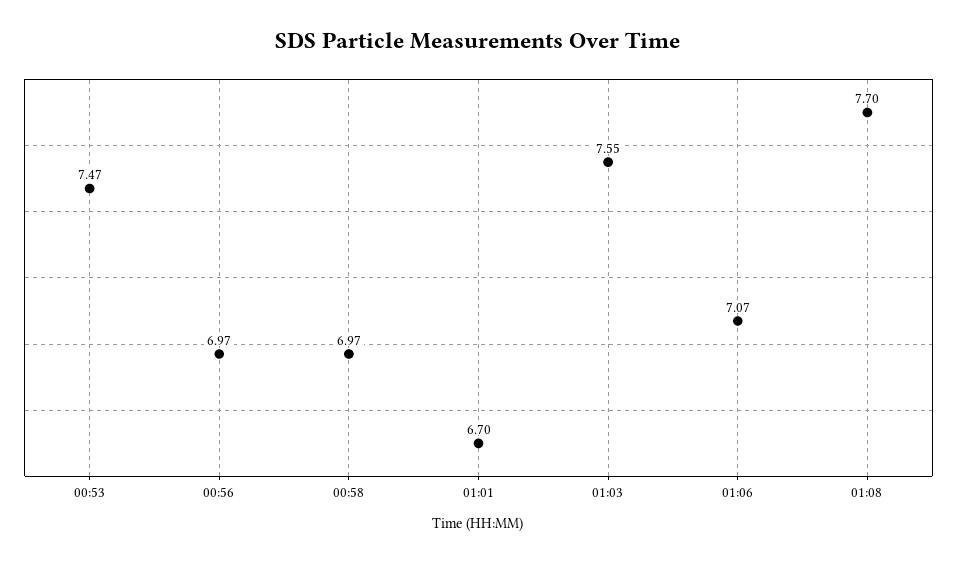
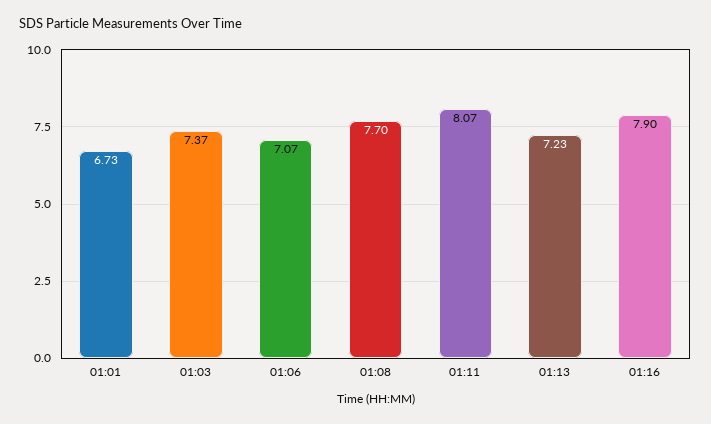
00:53: 7.47 -> none
00:56: 6.97 -> none
00:58: 6.97 -> none
01:01: 6.7 -> 6.73
01:03: 7.55 -> 7.37
01:11: none -> 8.07
01:13: none -> 7.23
01:16: none -> 7.9

